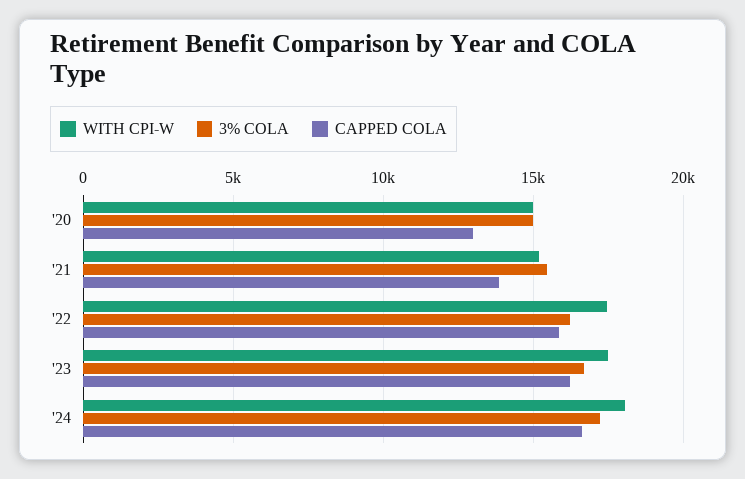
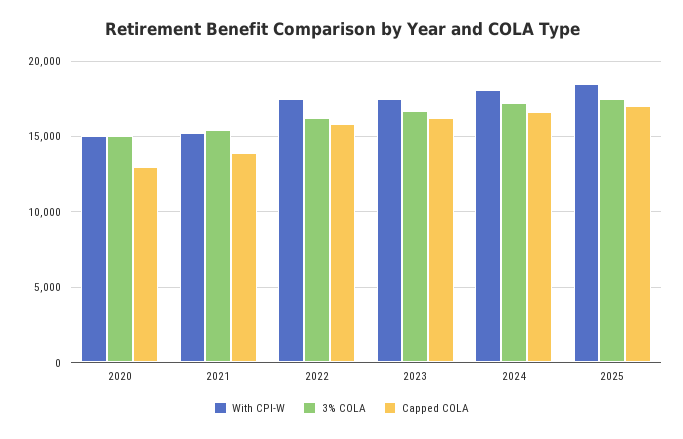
WITH CPI-W, 2025: none -> 18500
3% COLA, 2025: none -> 17500
CAPPED COLA, 2025: none -> 17000

